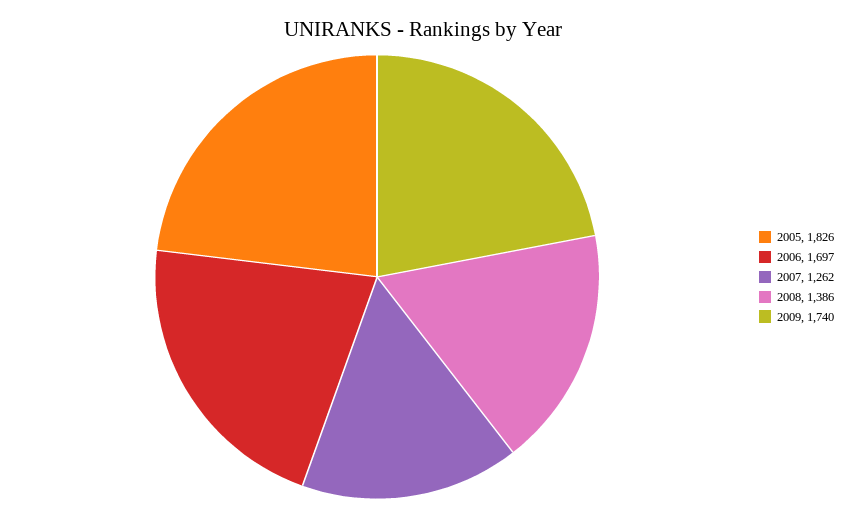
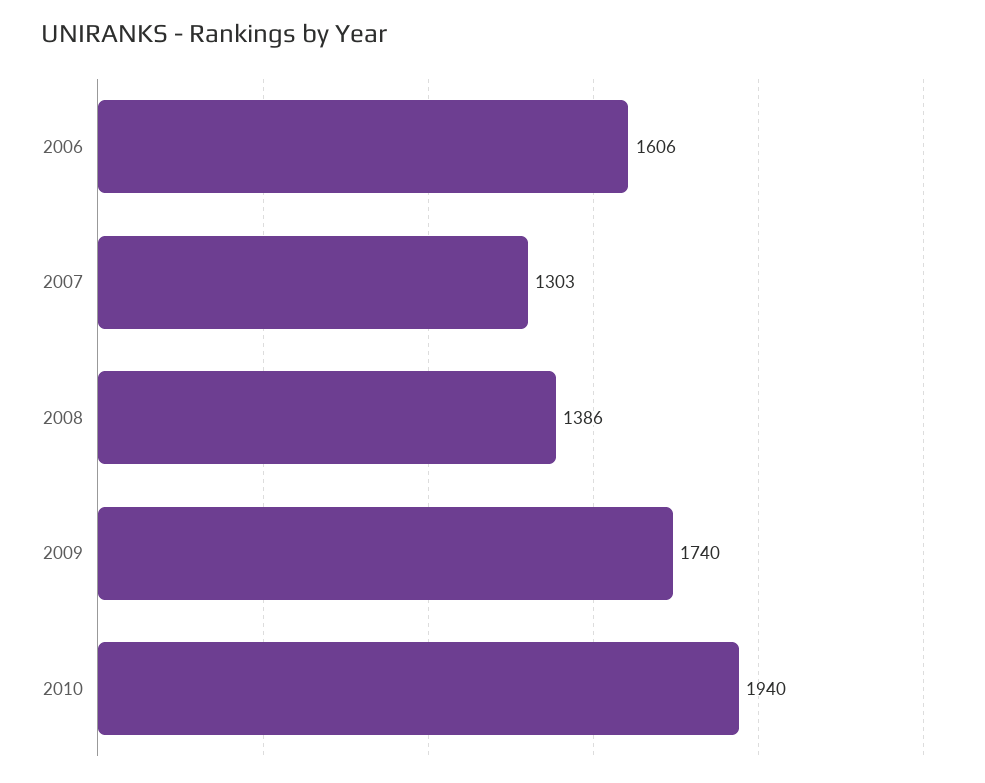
2005: 1826 -> none
2006: 1697 -> 1606
2007: 1262 -> 1303
2010: none -> 1940

